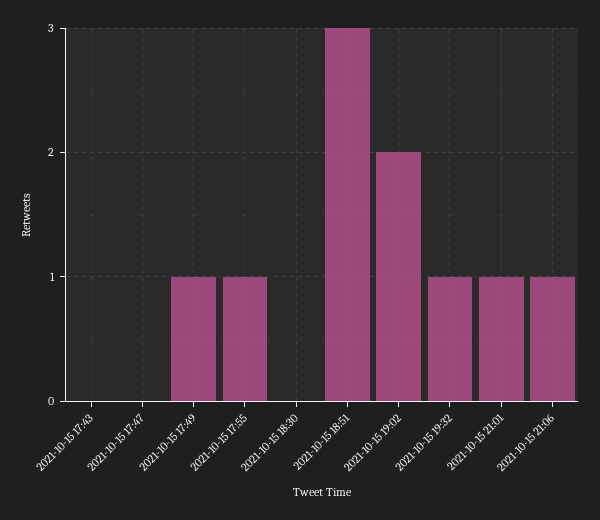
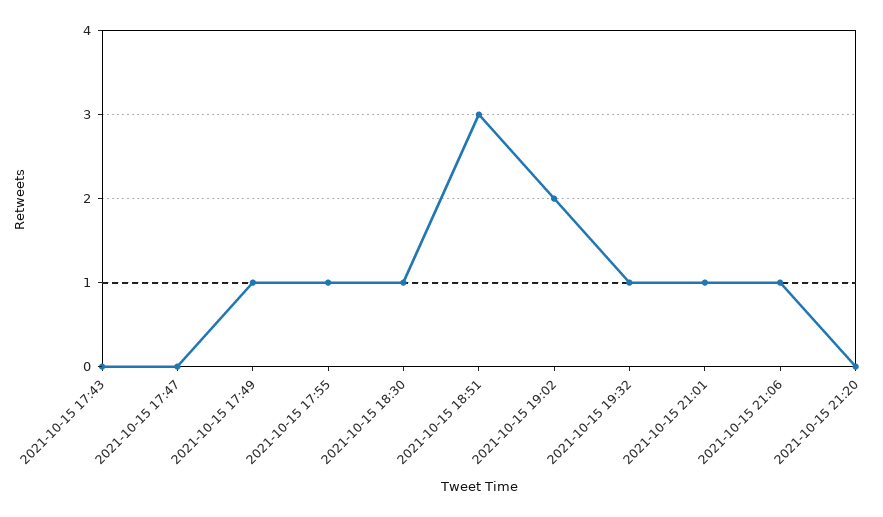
2021-10-15 18:30: 0 -> 1
2021-10-15 21:20: none -> 0

